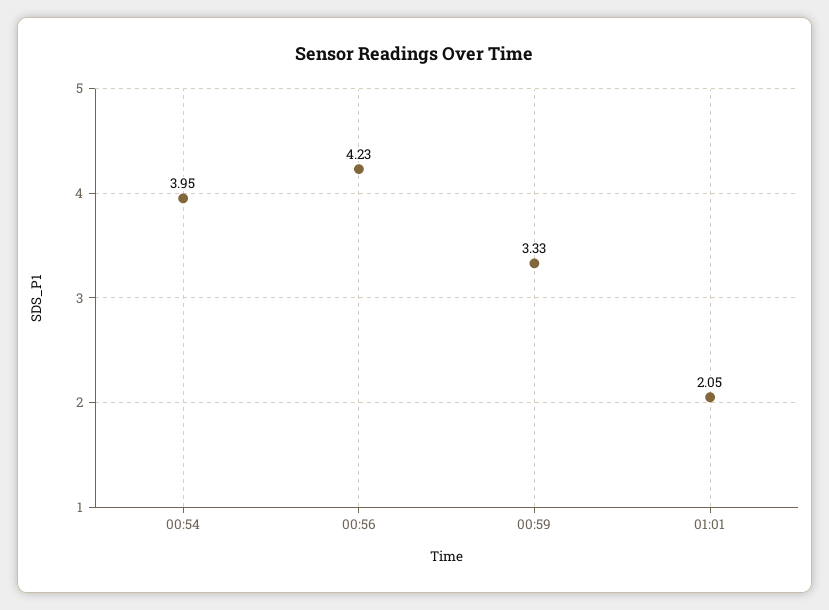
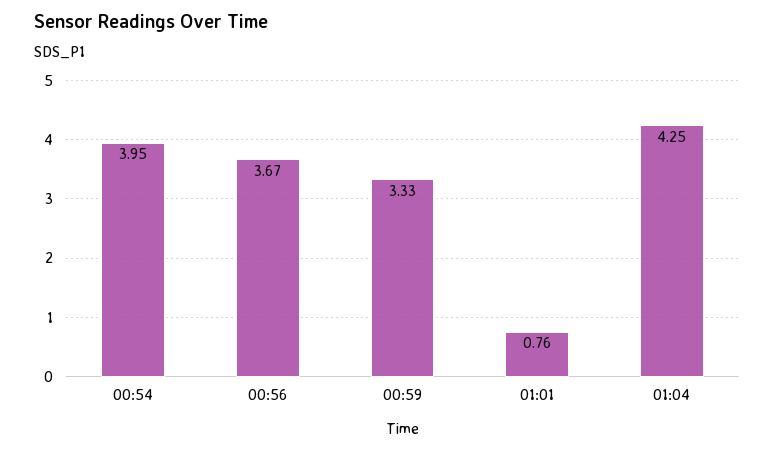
00:56: 4.23 -> 3.67
01:01: 2.05 -> 0.76
01:04: none -> 4.25

